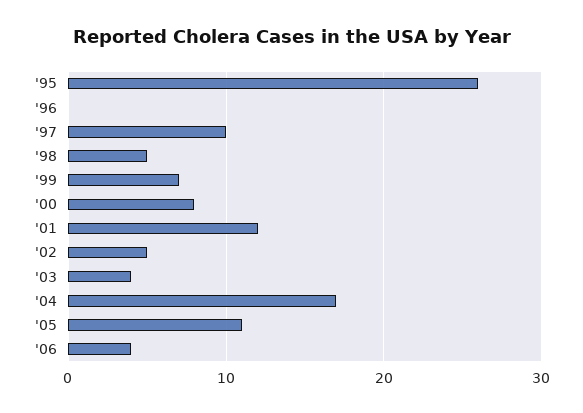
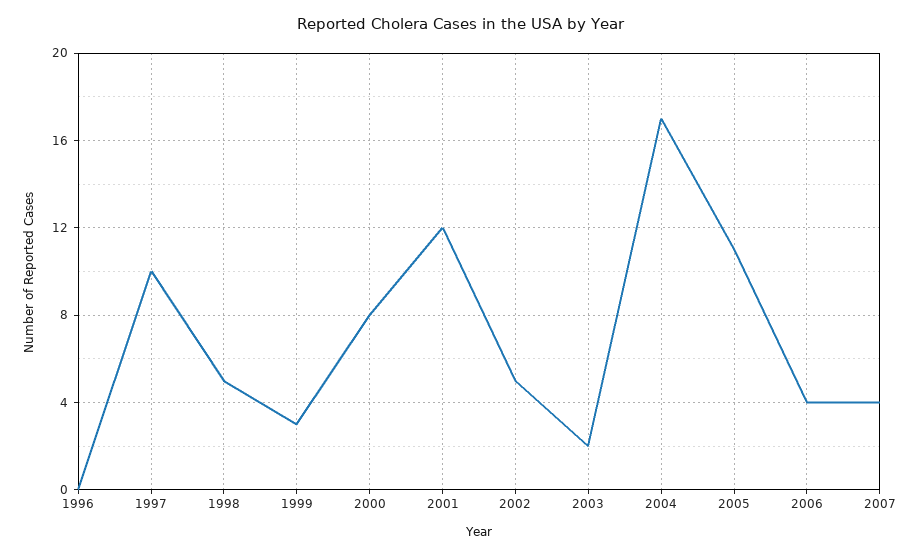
'95: 26 -> none
'99: 7 -> 3
'03: 4 -> 2
2007: none -> 4

